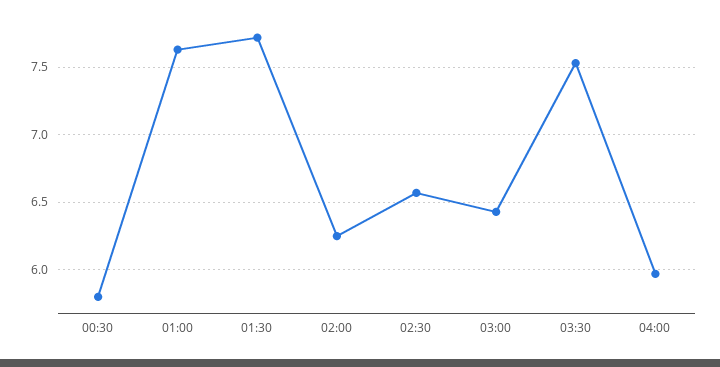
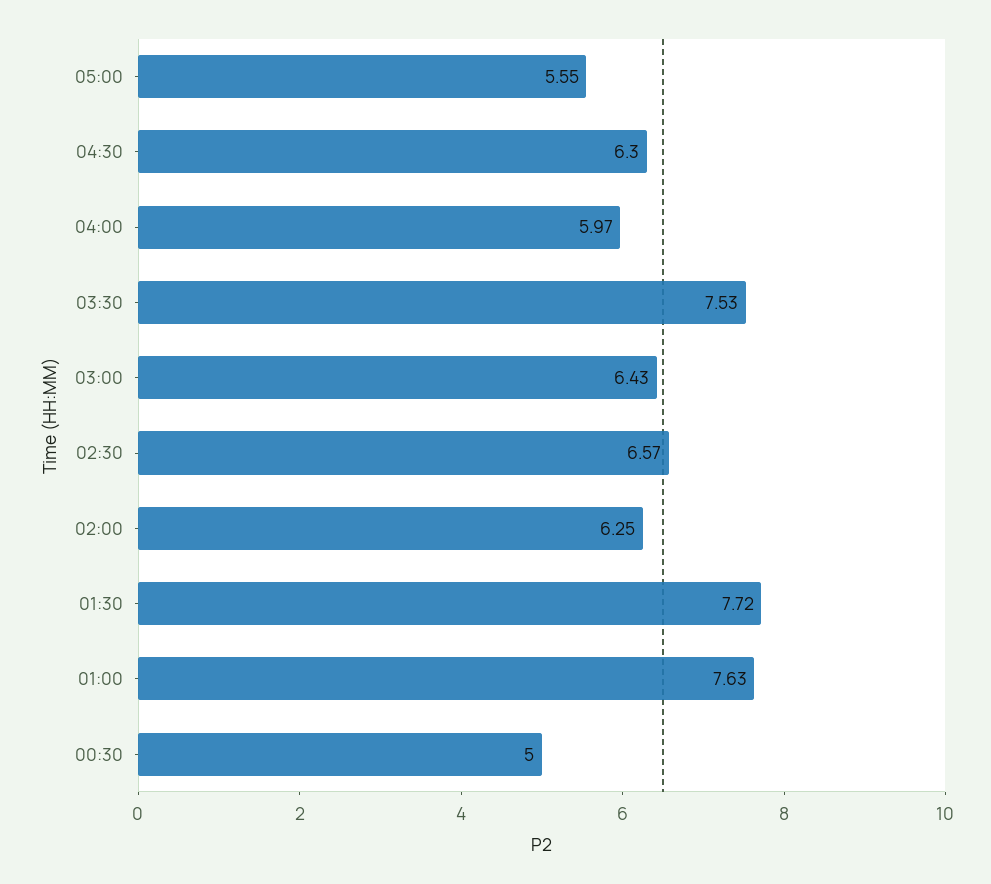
00:30: 5.8 -> 5
05:00: none -> 5.55
04:30: none -> 6.3

